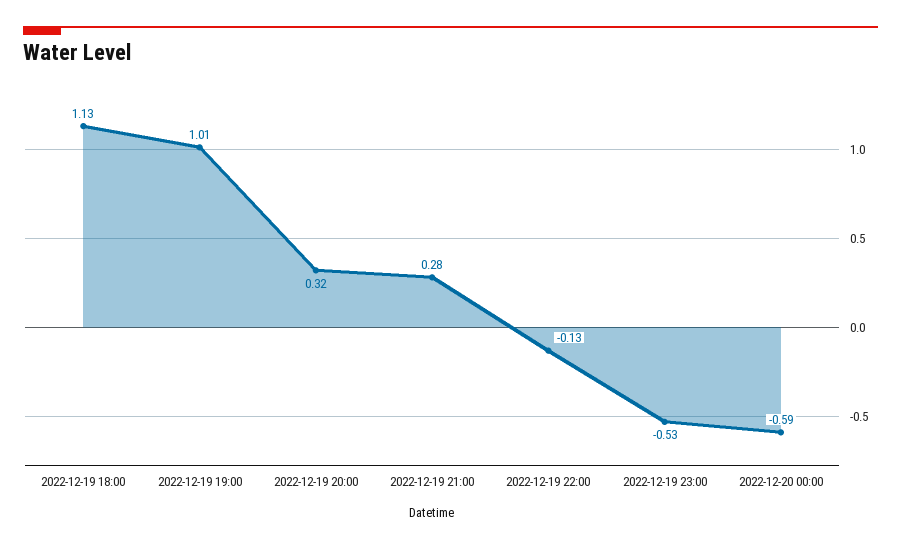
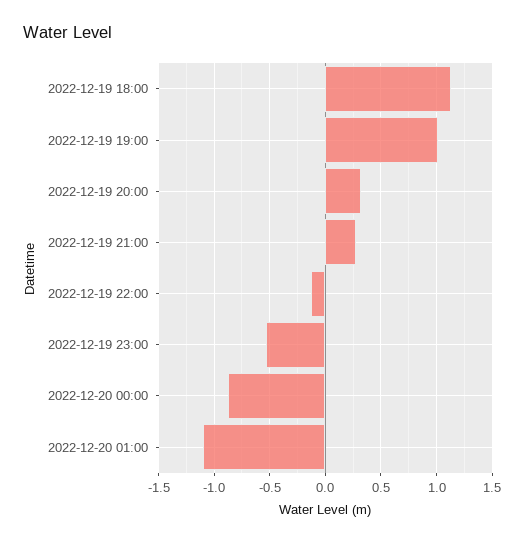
2022-12-20 00:00: -0.59 -> -0.9
2022-12-20 01:00: none -> -1.1

